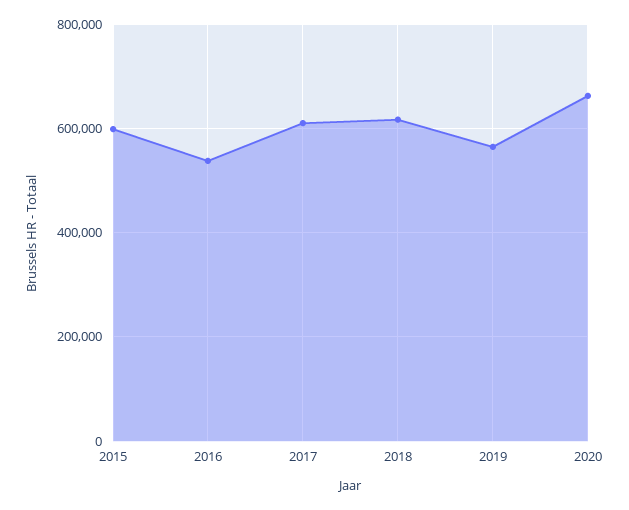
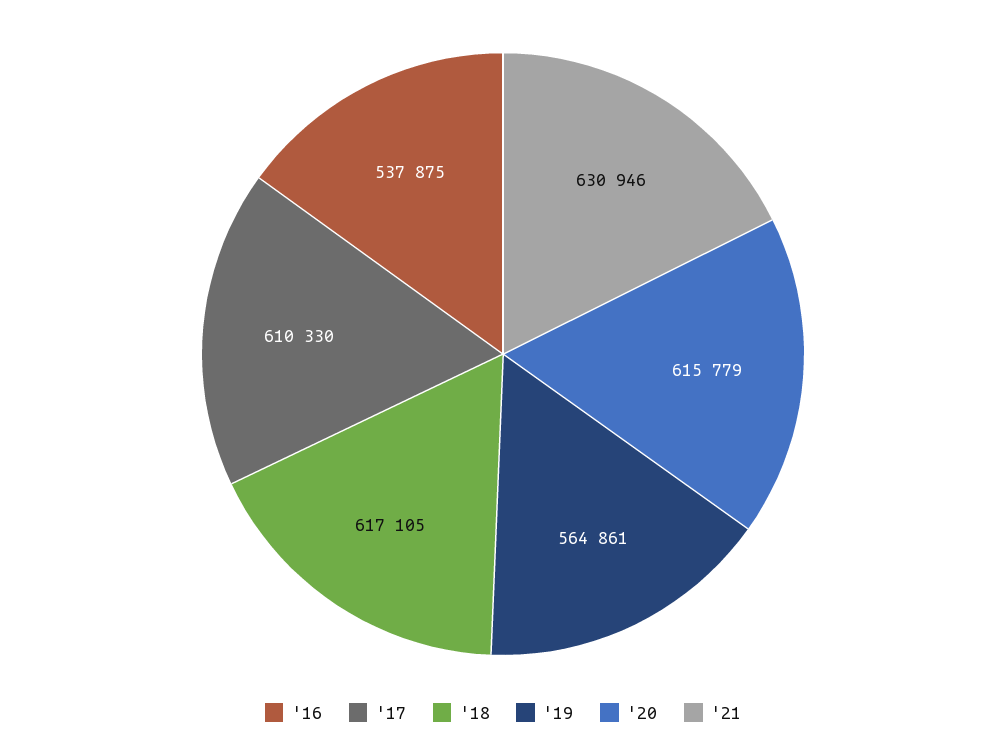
2015: 600000 -> none
2020: 660000 -> 615779
'21: none -> 630946

